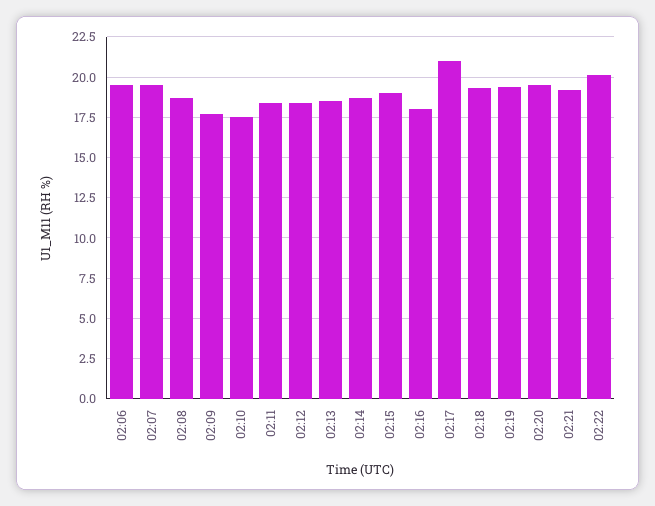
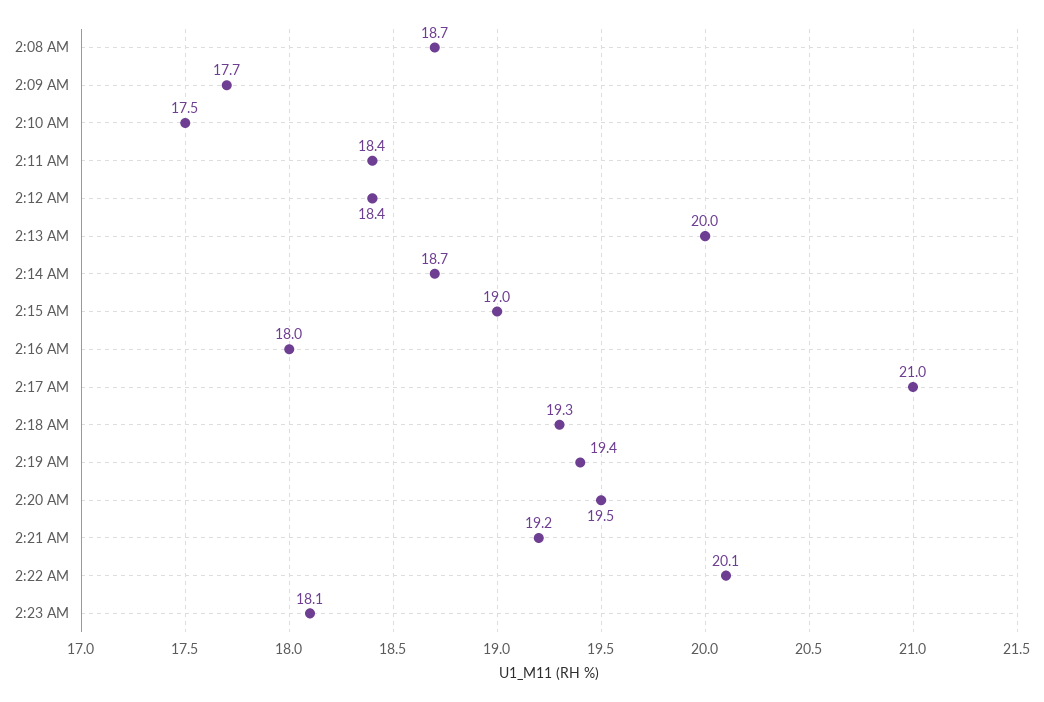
02:06: 19.5 -> none
02:07: 19.5 -> none
02:13: 18.5 -> 20
2:23 AM: none -> 18.1

